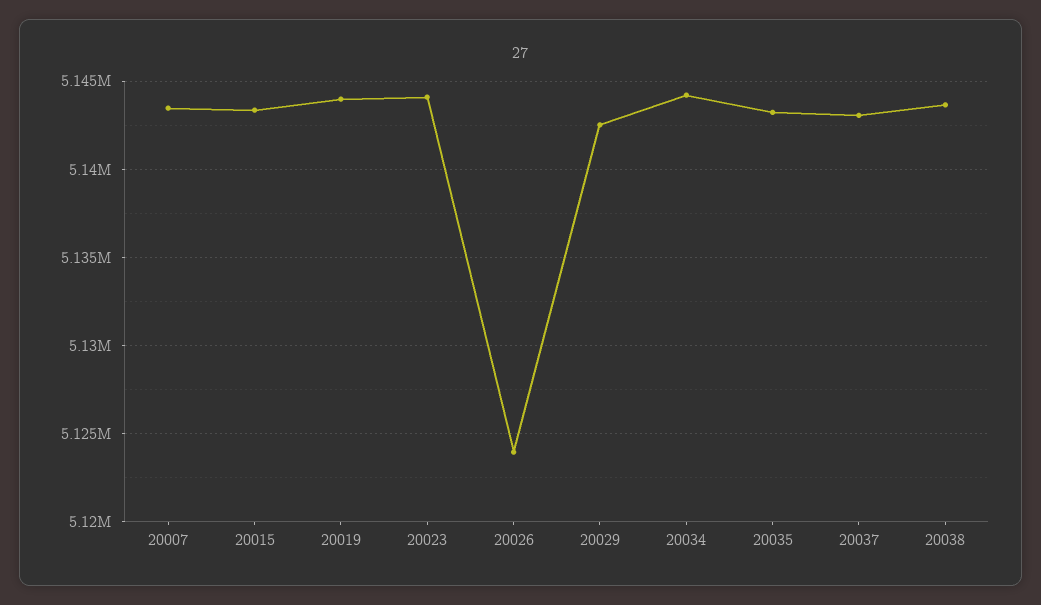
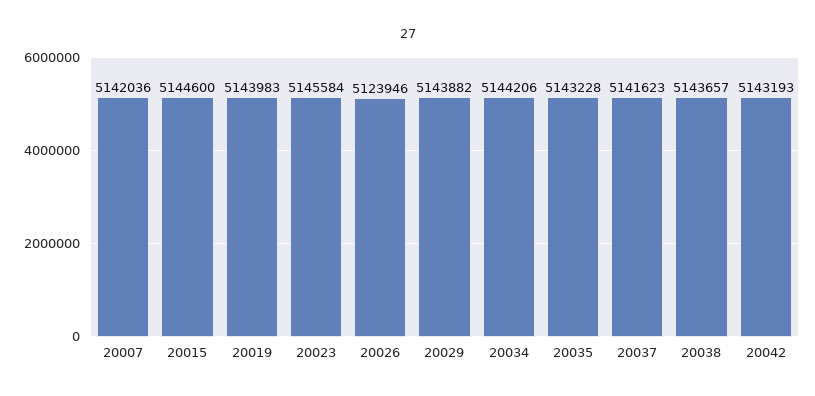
20007: 5143500 -> 5142036
20015: 5143500 -> 5144600
20023: 5144000 -> 5145584
20029: 5142500 -> 5143882
20037: 5143000 -> 5141623
20042: none -> 5143193

